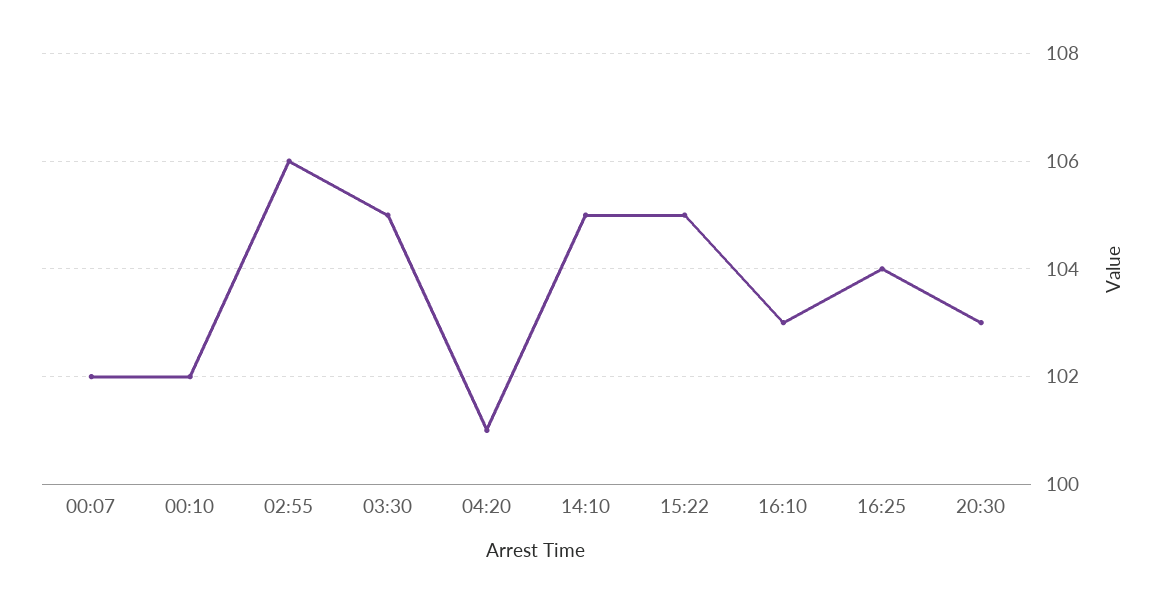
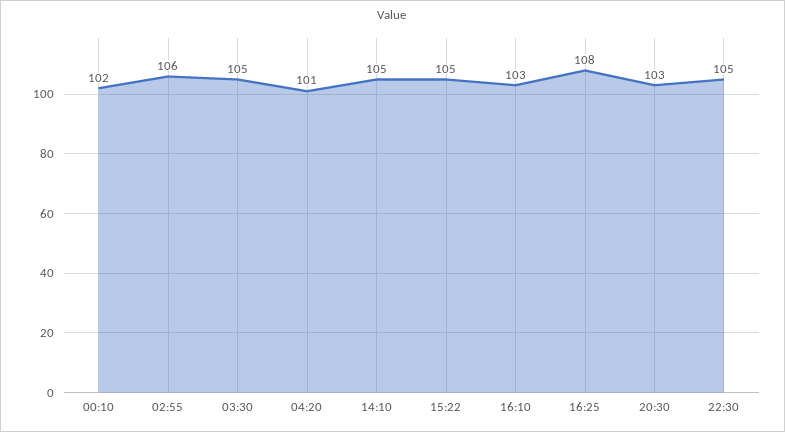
00:07: 102 -> none
16:25: 104 -> 108
22:30: none -> 105

